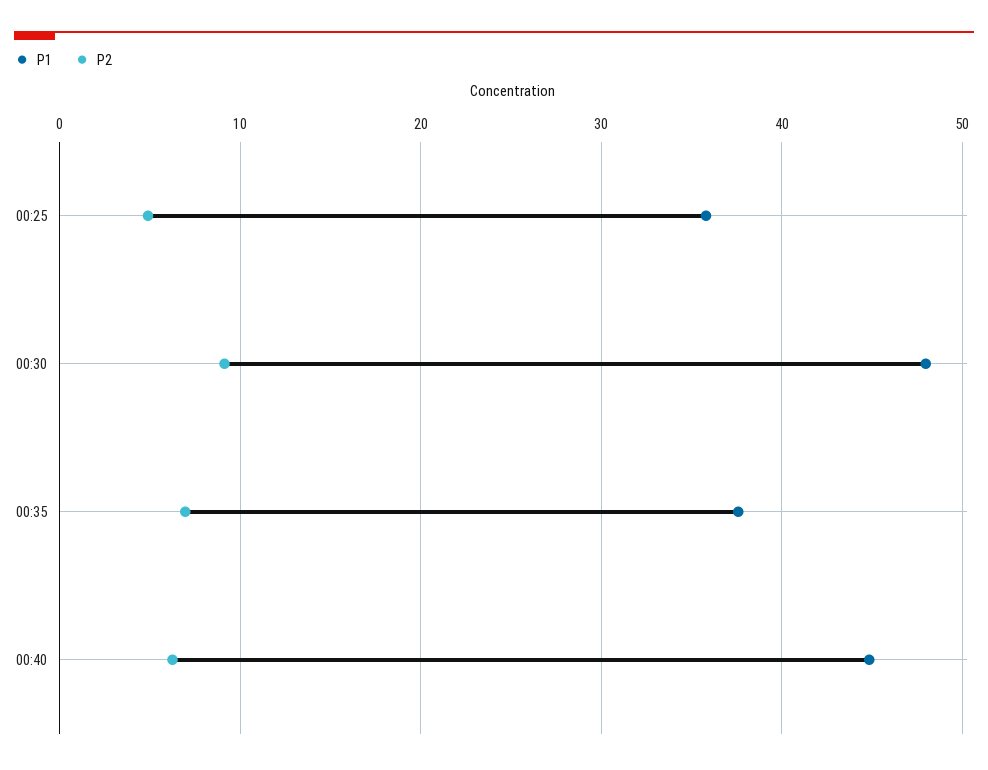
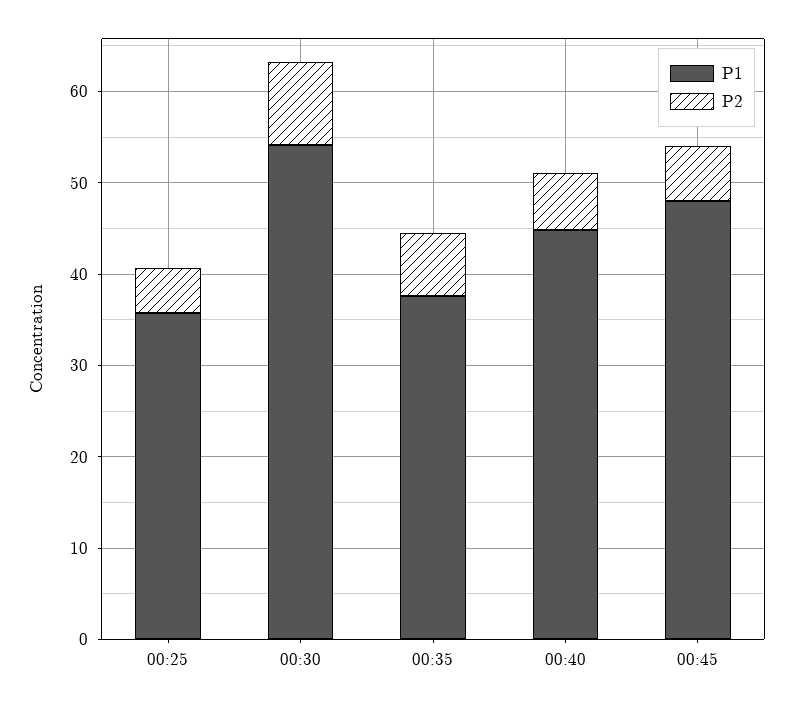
P1, 00:30: 48 -> 54
P1, 00:45: none -> 48
P2, 00:45: none -> 6

